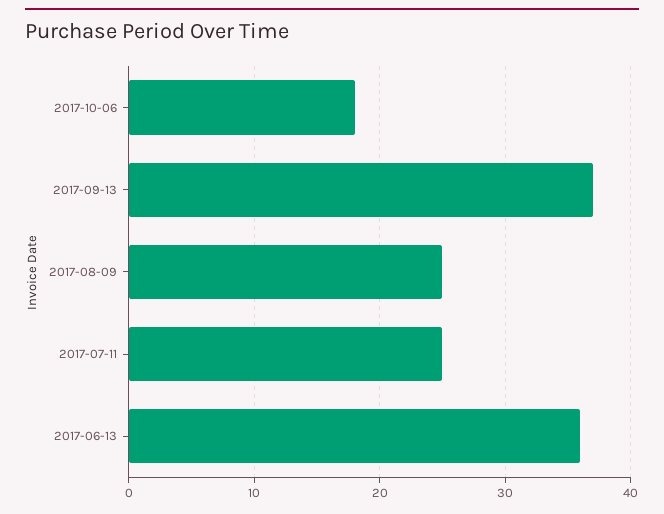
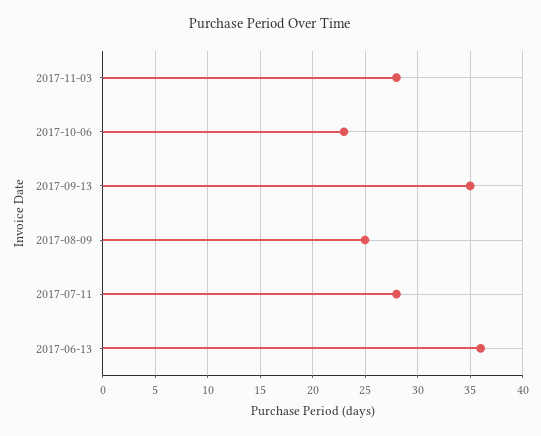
2017-10-06: 18 -> 23
2017-09-13: 37 -> 35
2017-07-11: 25 -> 28
2017-11-03: none -> 28

